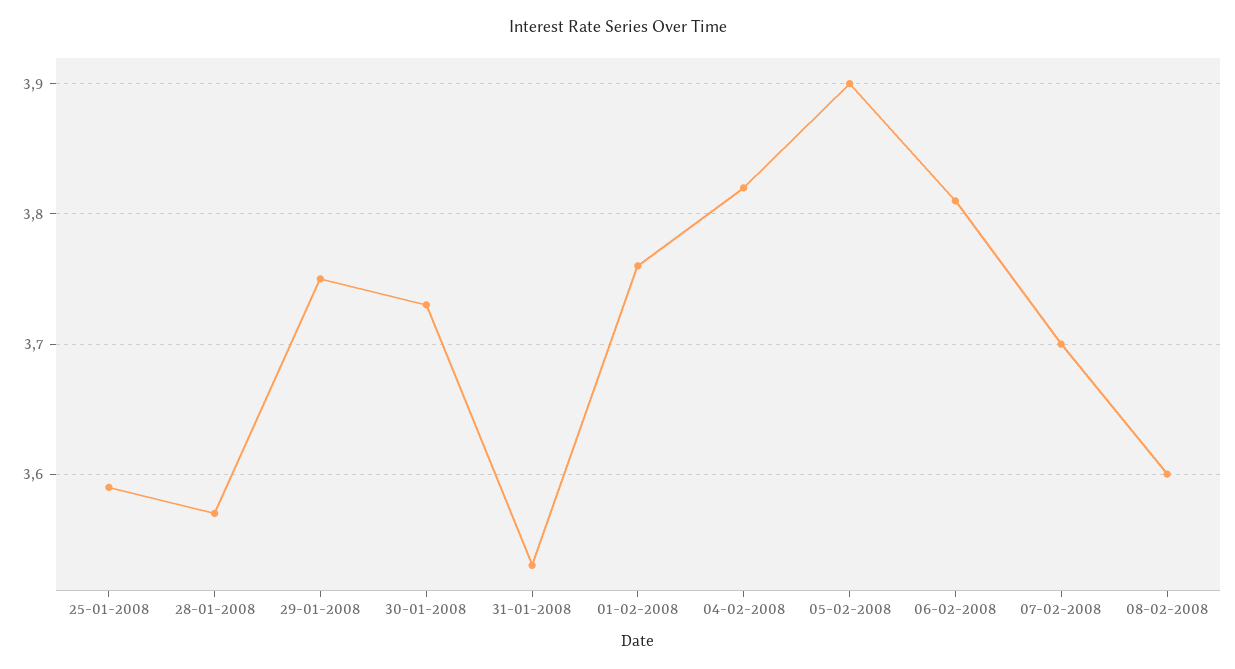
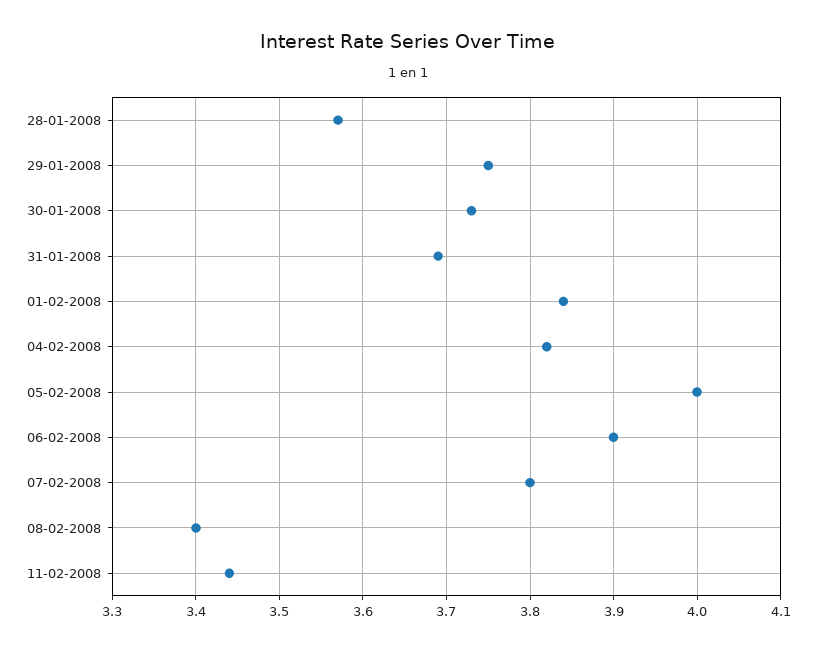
25-01-2008: 3.59 -> none
31-01-2008: 3.53 -> 3.69
01-02-2008: 3.76 -> 3.84
05-02-2008: 3.9 -> 4
06-02-2008: 3.81 -> 3.9
07-02-2008: 3.7 -> 3.8
08-02-2008: 3.6 -> 3.4
11-02-2008: none -> 3.44

